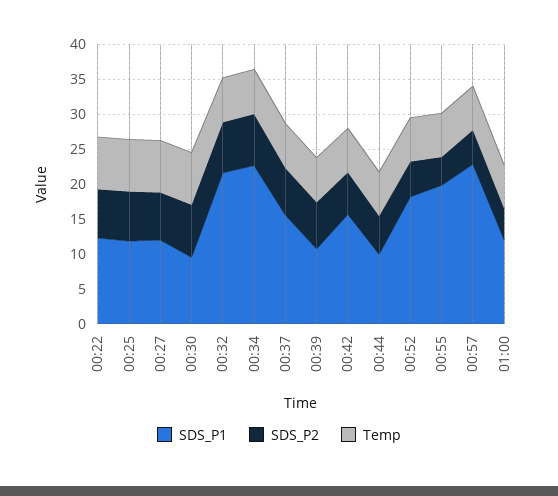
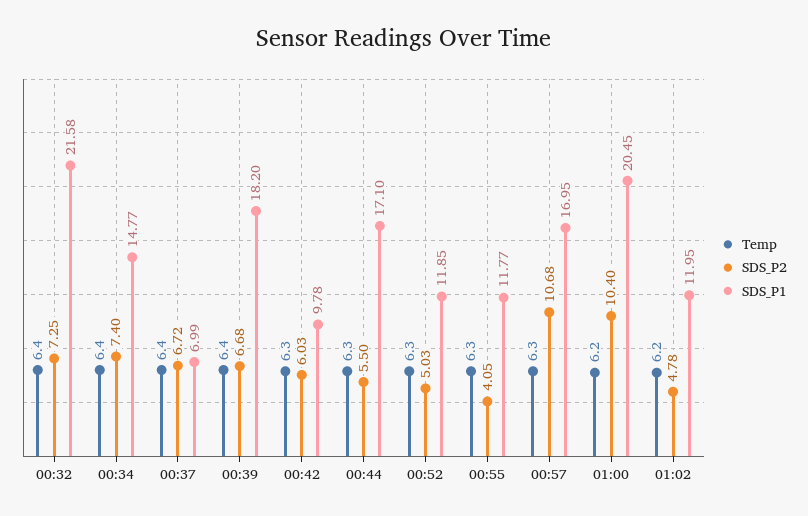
SDS_P1, 00:22: 12.5 -> none
SDS_P2, 00:22: 7.5 -> none
Temp, 00:22: 7.5 -> none
SDS_P1, 00:25: 12.5 -> none
SDS_P2, 00:25: 7.5 -> none
Temp, 00:25: 7.5 -> none
SDS_P1, 00:27: 12.5 -> none
SDS_P2, 00:27: 7.5 -> none
Temp, 00:27: 7.5 -> none
SDS_P1, 00:30: 10 -> none
SDS_P2, 00:30: 7.5 -> none
Temp, 00:30: 7.5 -> none
SDS_P1, 00:34: 22.5 -> 14.77
SDS_P1, 00:37: 15 -> 6.99
SDS_P1, 00:39: 10 -> 18.2
SDS_P1, 00:42: 15 -> 9.78
SDS_P1, 00:44: 10 -> 17.1
SDS_P1, 00:52: 17.5 -> 11.85
SDS_P1, 00:55: 20 -> 11.77
SDS_P1, 00:57: 22.5 -> 16.95
SDS_P2, 00:57: 5 -> 10.68
SDS_P1, 01:00: 12.5 -> 20.45
SDS_P2, 01:00: 5 -> 10.4
Temp, 01:02: none -> 6.2
SDS_P2, 01:02: none -> 4.78
SDS_P1, 01:02: none -> 11.95

